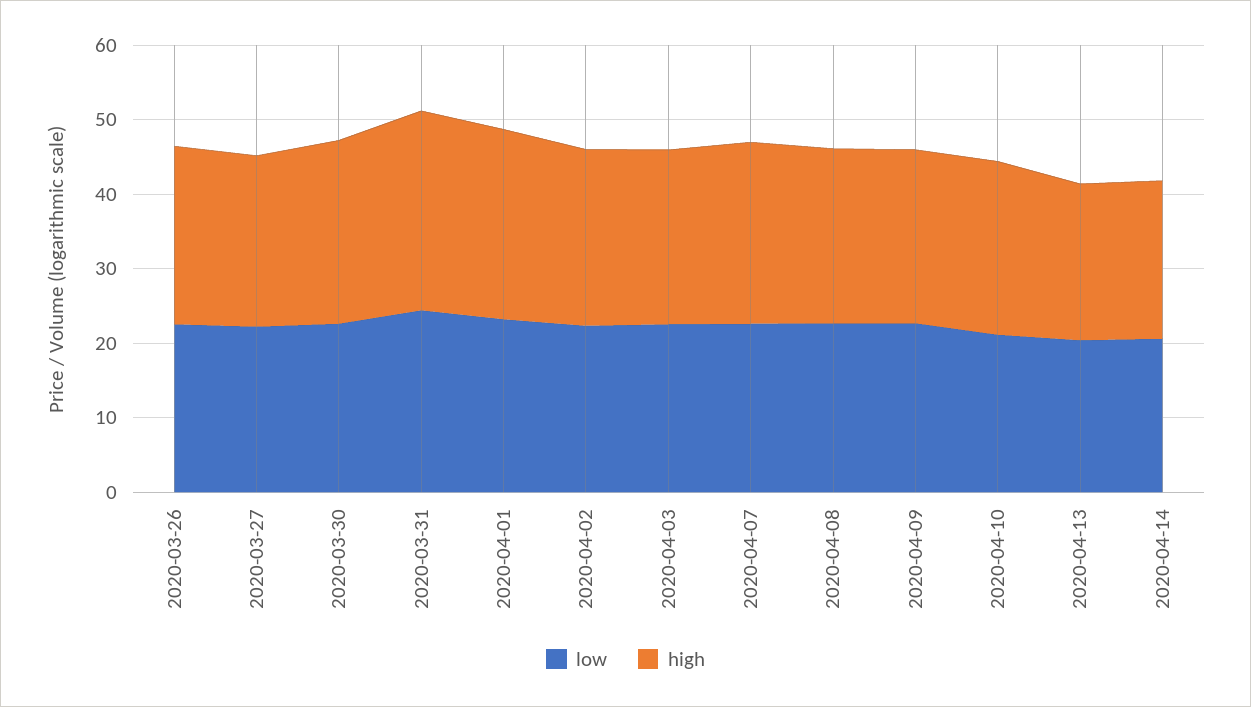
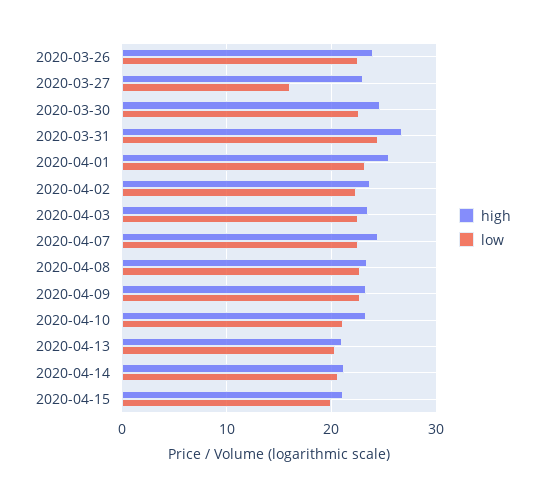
low, 2020-03-27: 22 -> 16
high, 2020-04-15: none -> 21
low, 2020-04-15: none -> 20

